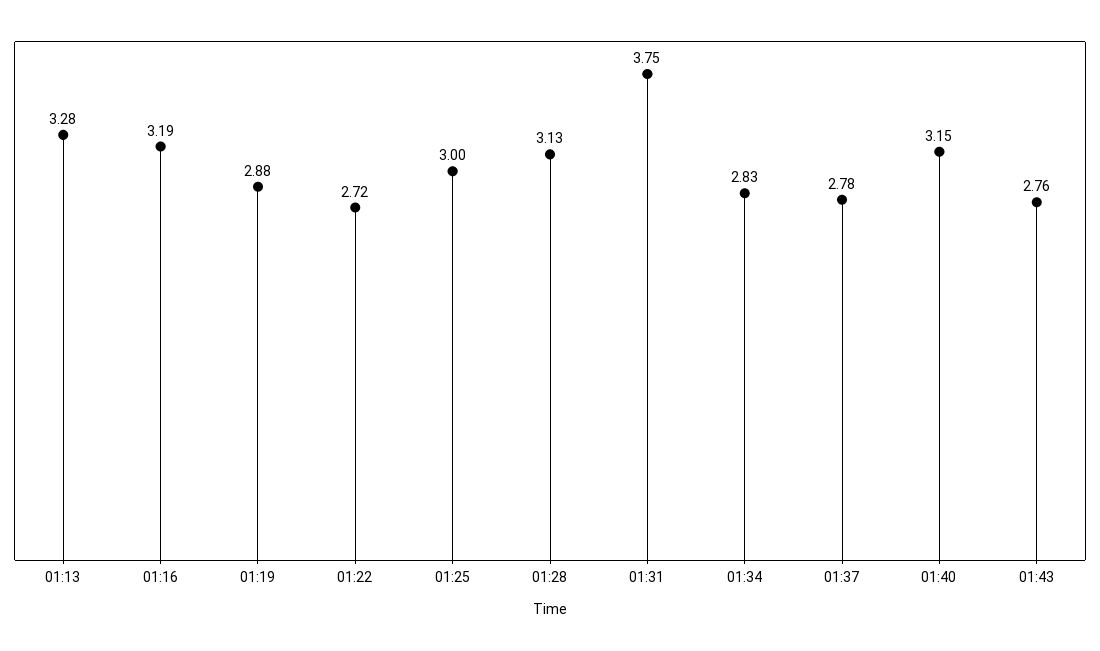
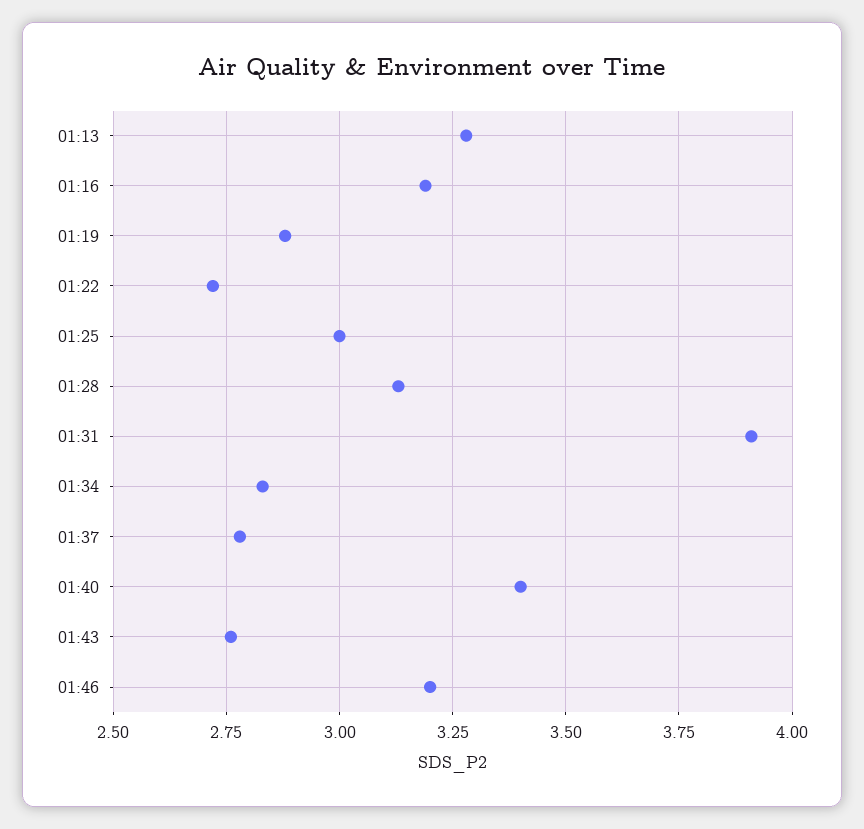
01:31: 3.75 -> 3.9
01:40: 3.15 -> 3.4
01:46: none -> 3.2

